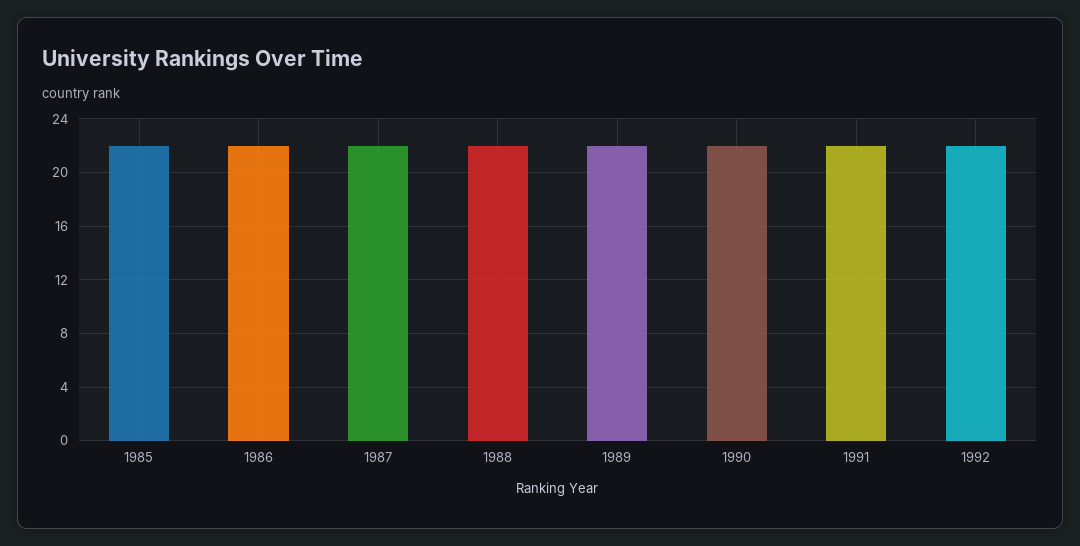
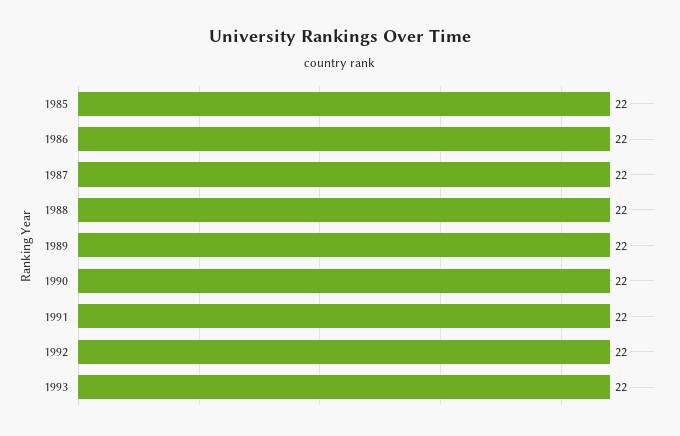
1993: none -> 22

